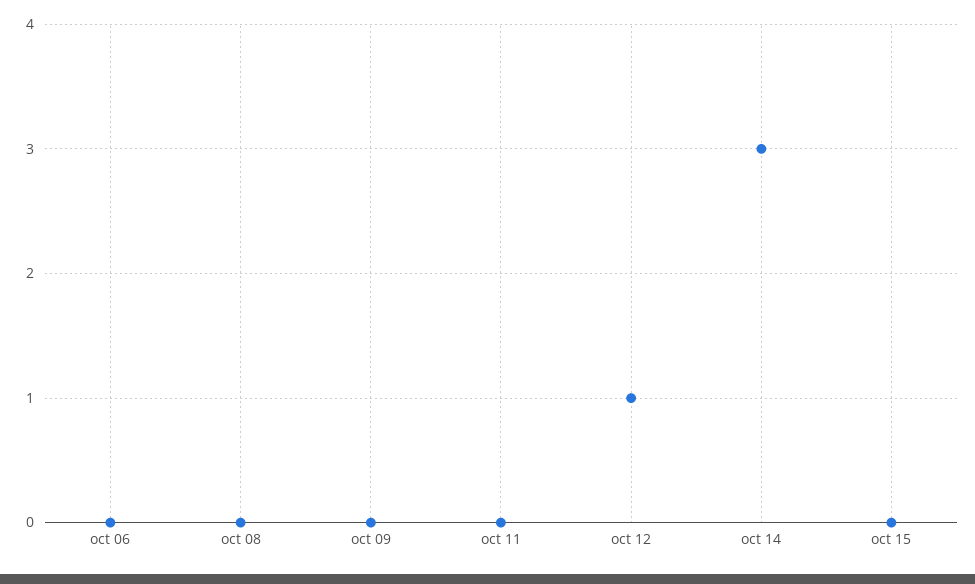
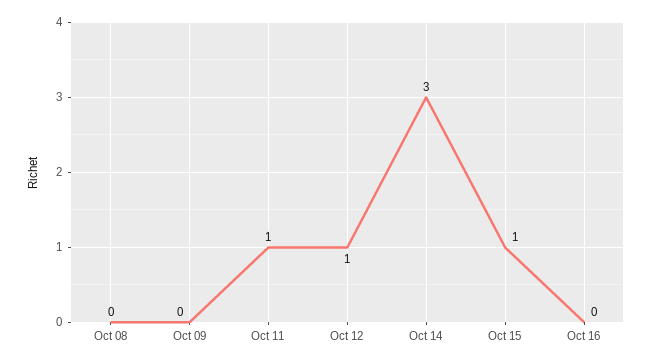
oct 06: 0 -> none
oct 11: 0 -> 1
oct 15: 0 -> 1
Oct 16: none -> 0

